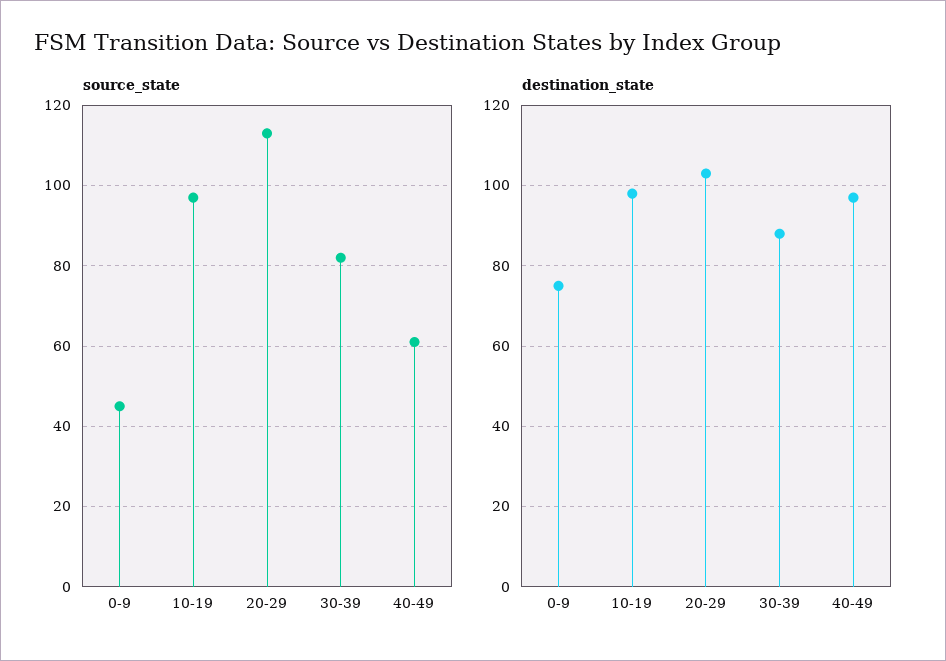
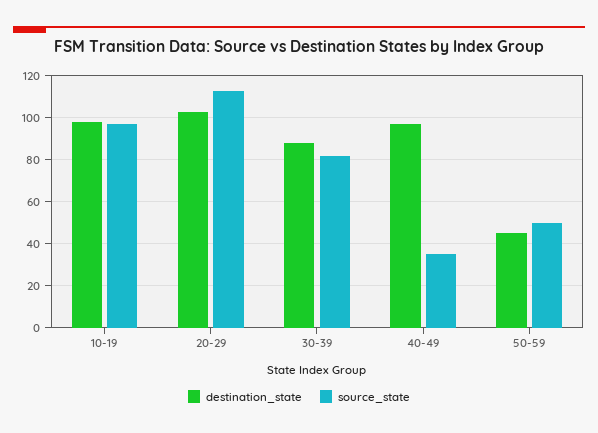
source_state, 0-9: 45 -> none
source_state, 40-49: 60 -> 35
destination_state, 0-9: 75 -> none
destination_state, 50-59: none -> 45
source_state, 50-59: none -> 50

